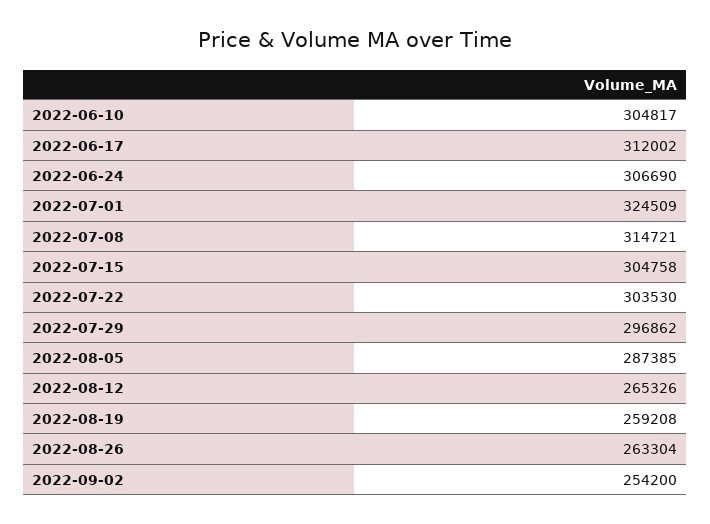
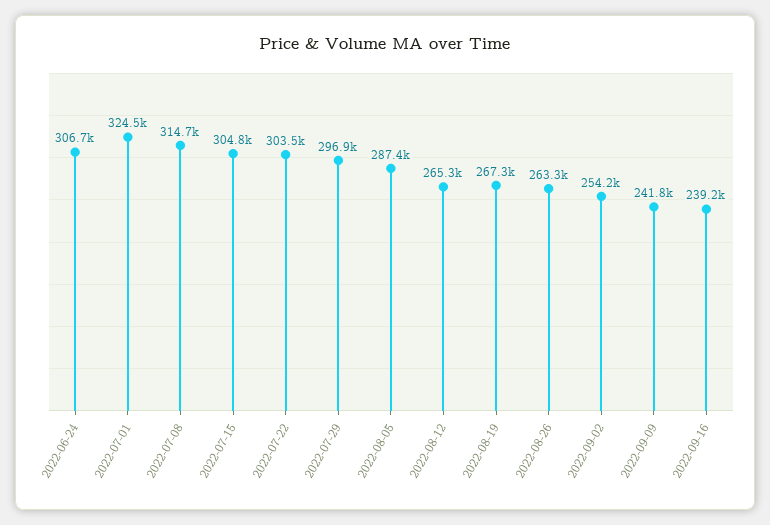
2022-06-10: 304817 -> none
2022-06-17: 312002 -> none
2022-08-19: 259208 -> 267300
2022-09-09: none -> 241800
2022-09-16: none -> 239200

